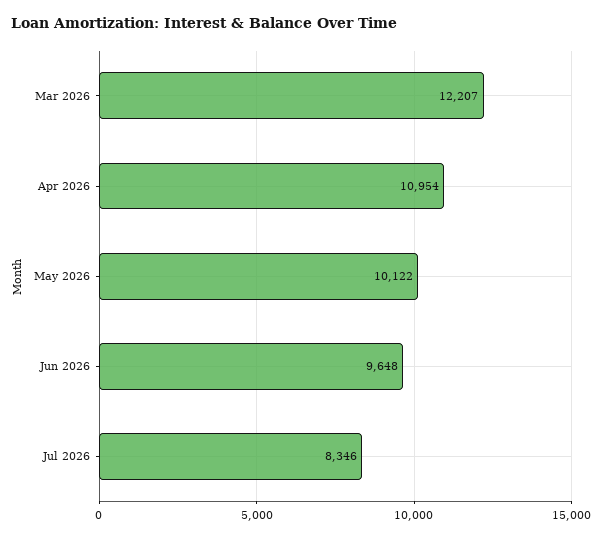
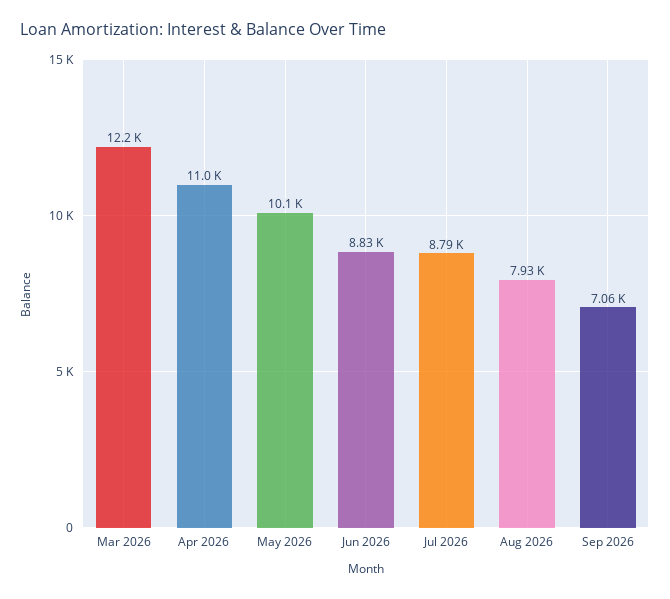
Jun 2026: 9648 -> 8830
Jul 2026: 8346 -> 8790
Aug 2026: none -> 7930
Sep 2026: none -> 7060

